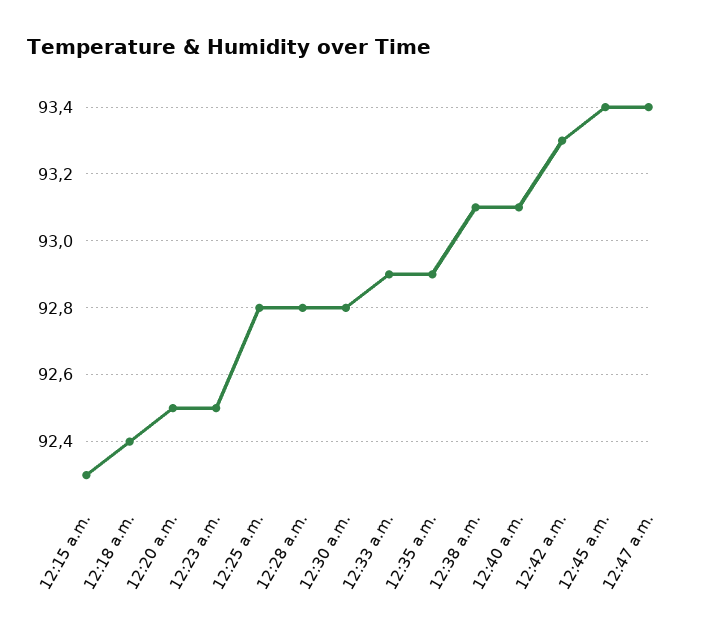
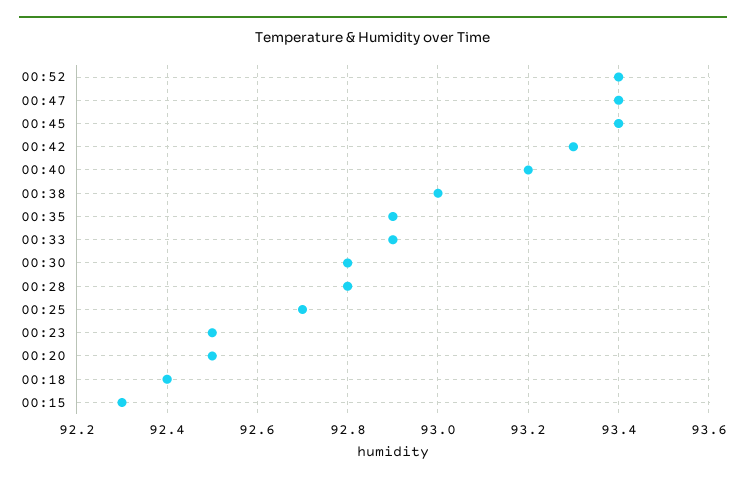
12:25 a.m.: 92.8 -> 92.7
12:38 a.m.: 93.1 -> 93
12:40 a.m.: 93.1 -> 93.2
00:52: none -> 93.4

